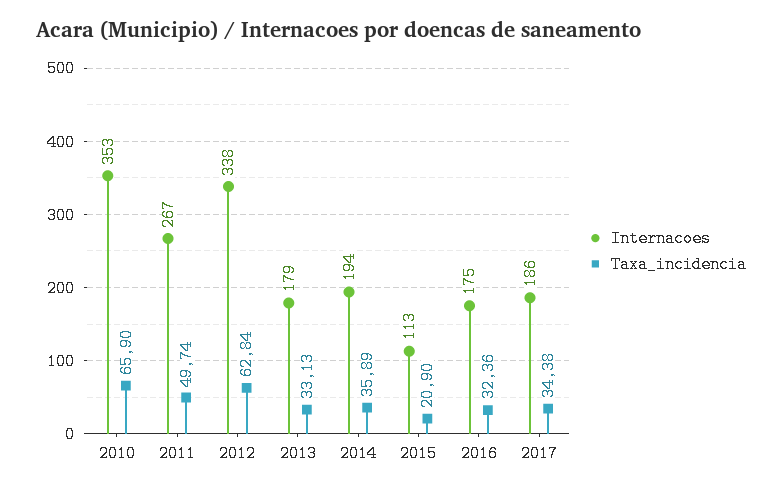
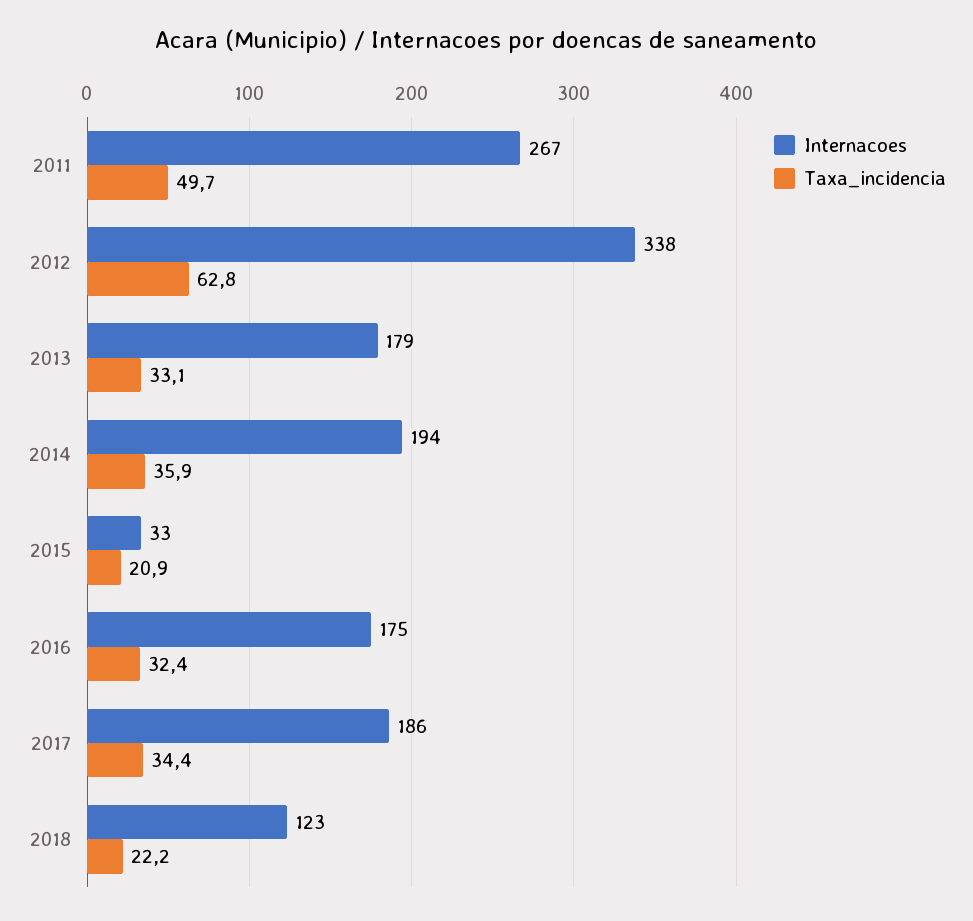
Internacoes, 2010: 353 -> none
Taxa_incidencia, 2010: 65.9 -> none
Internacoes, 2015: 113 -> 33
Internacoes, 2018: none -> 123
Taxa_incidencia, 2018: none -> 22.2

